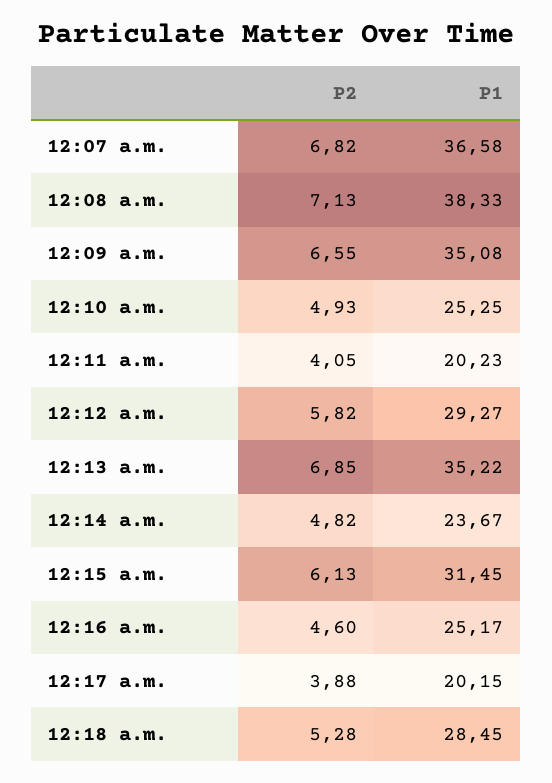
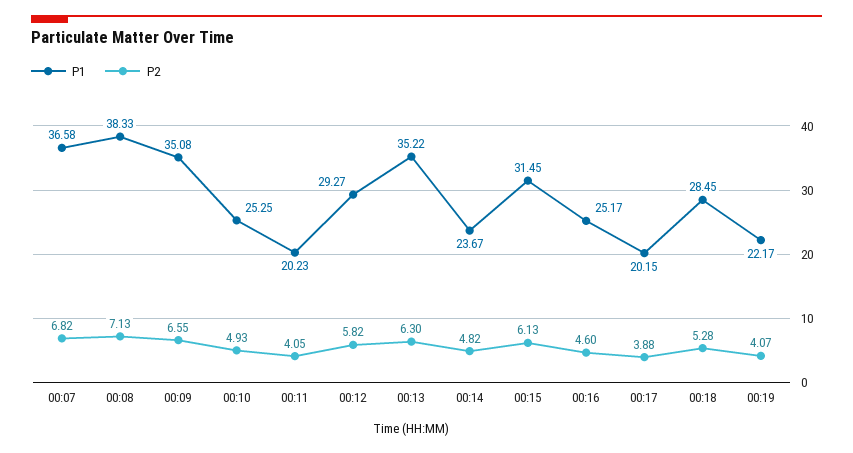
P2, 12:13 a.m.: 6.85 -> 6.3
P1, 00:19: none -> 22.17
P2, 00:19: none -> 4.07

